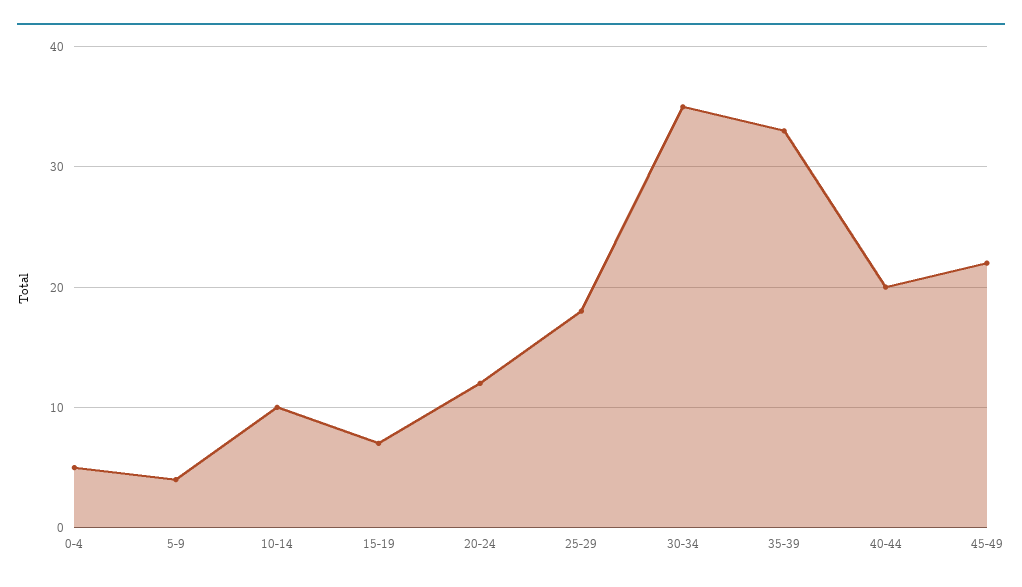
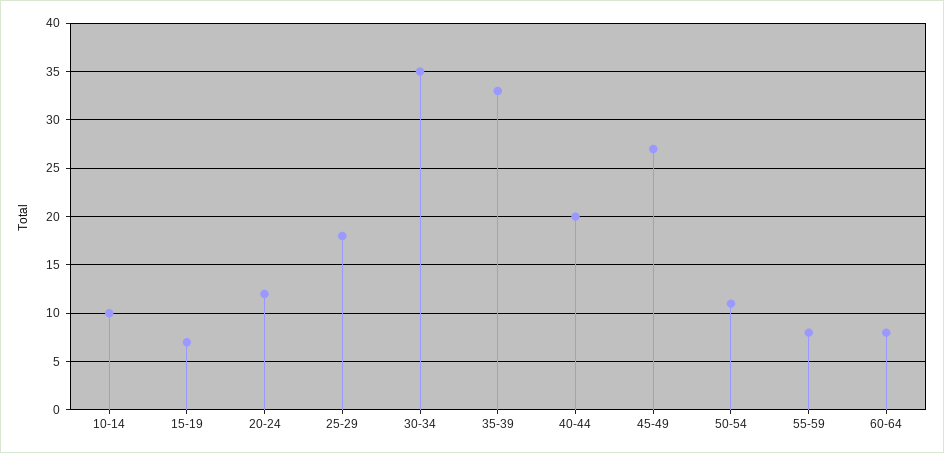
0-4: 5 -> none
5-9: 4 -> none
45-49: 22 -> 27
50-54: none -> 11
55-59: none -> 8
60-64: none -> 8

